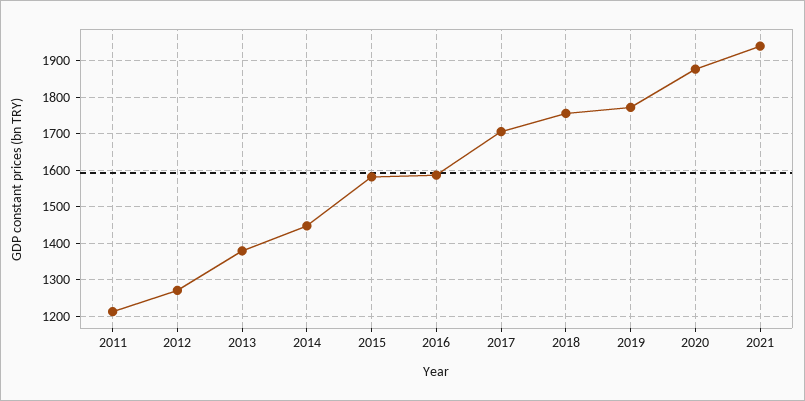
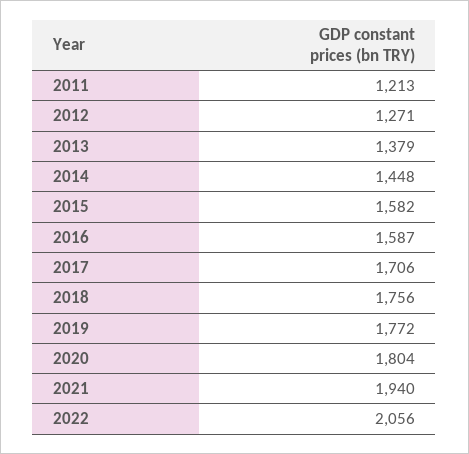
2020: 1880 -> 1804
2022: none -> 2056

